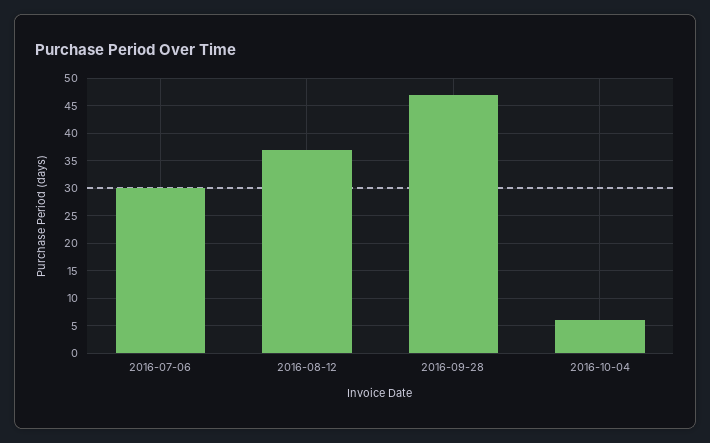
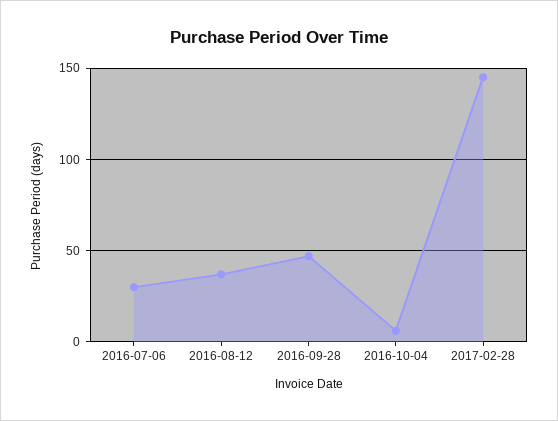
2017-02-28: none -> 145

